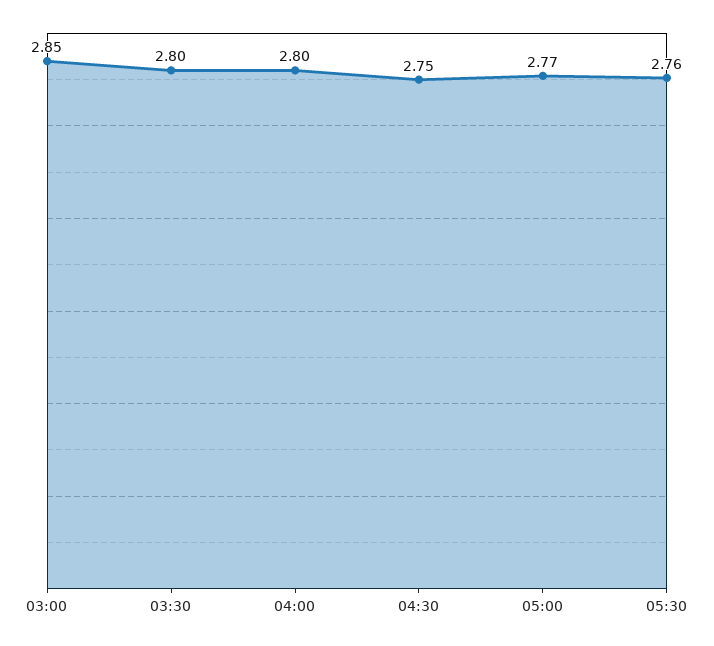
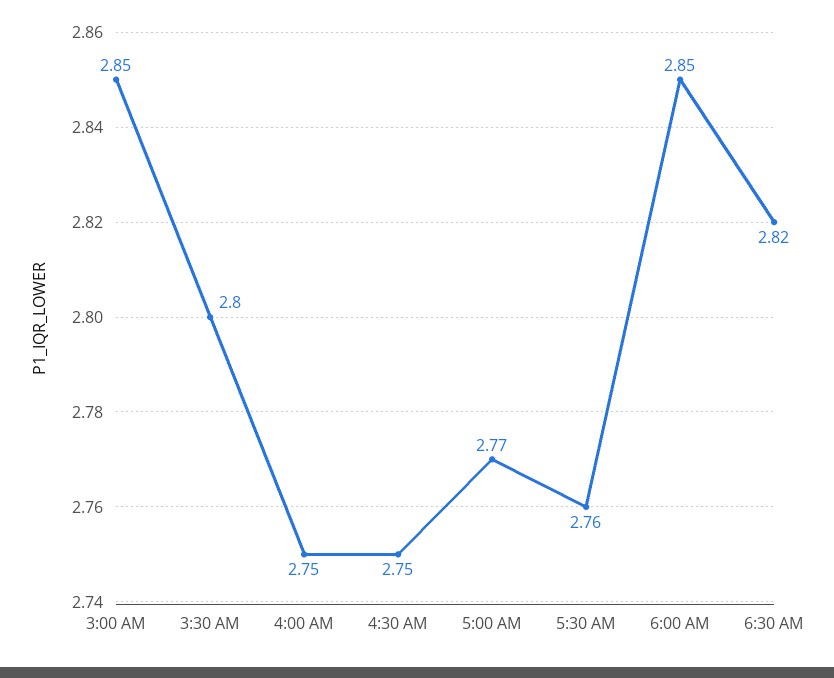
04:00: 2.8 -> 2.75
6:00 AM: none -> 2.85
6:30 AM: none -> 2.82

